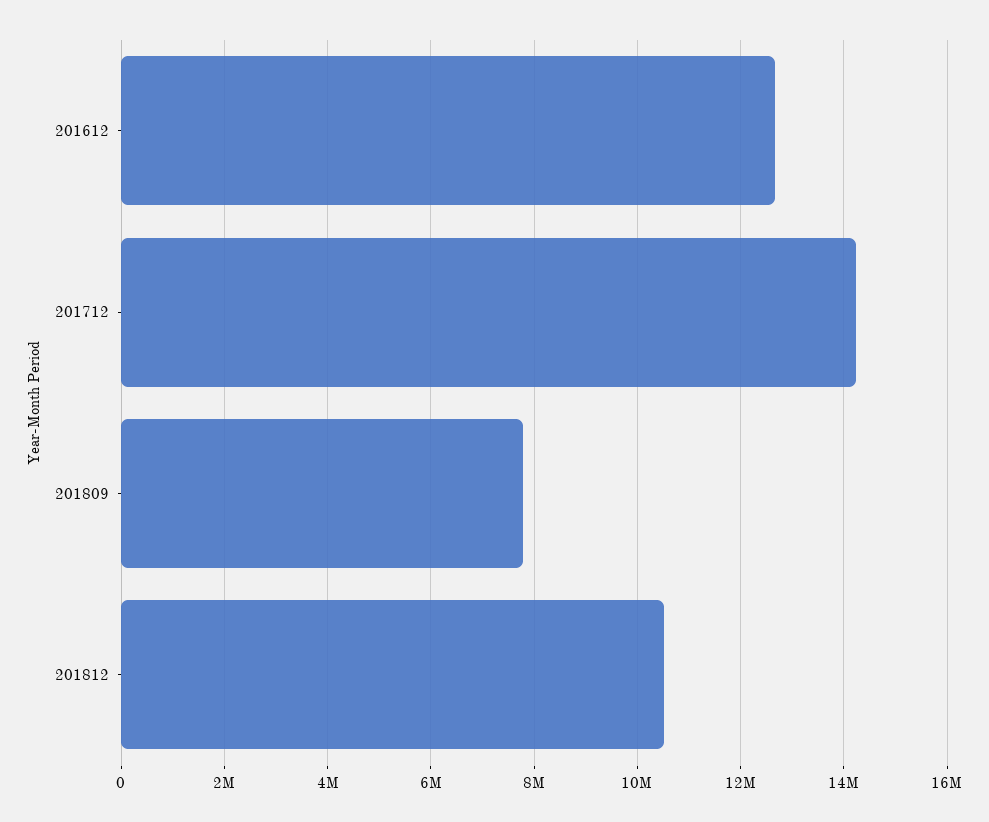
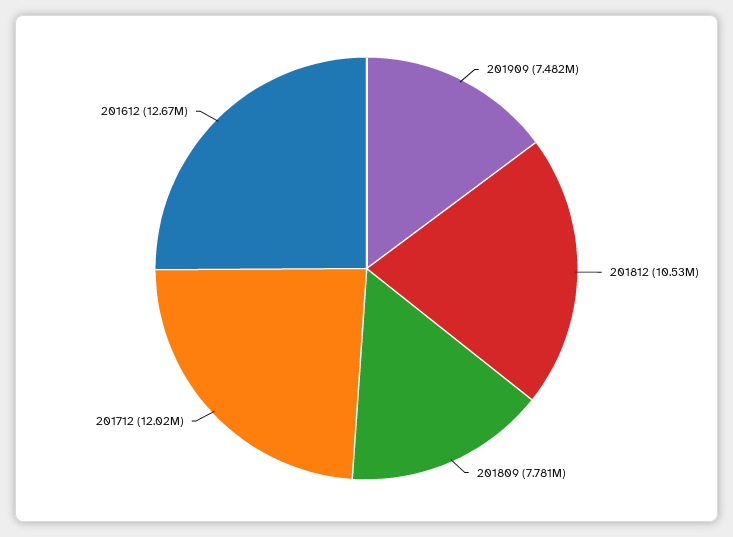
201712: 14200000 -> 12020000
201909: none -> 7482000

